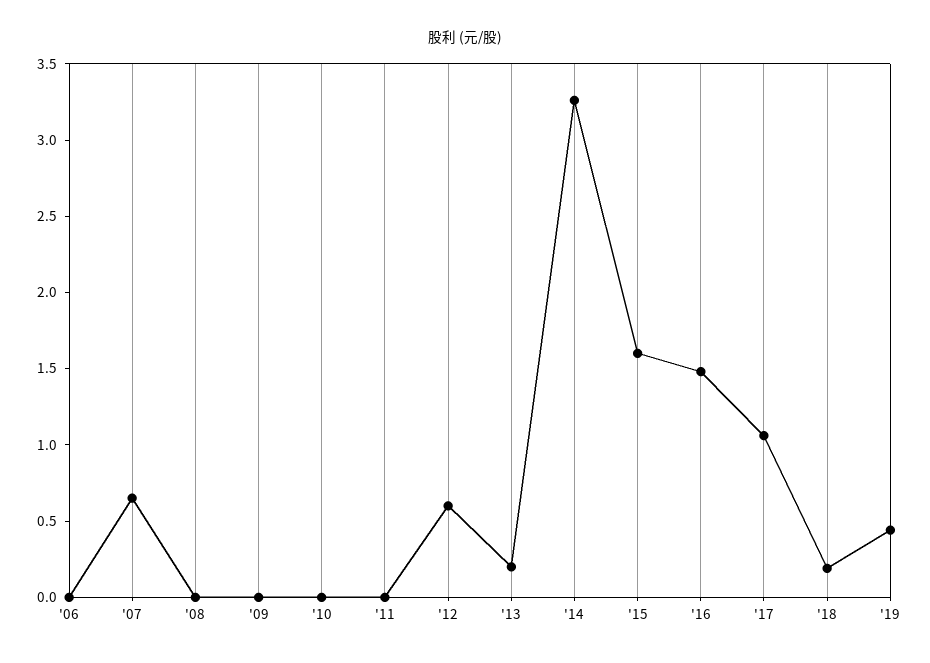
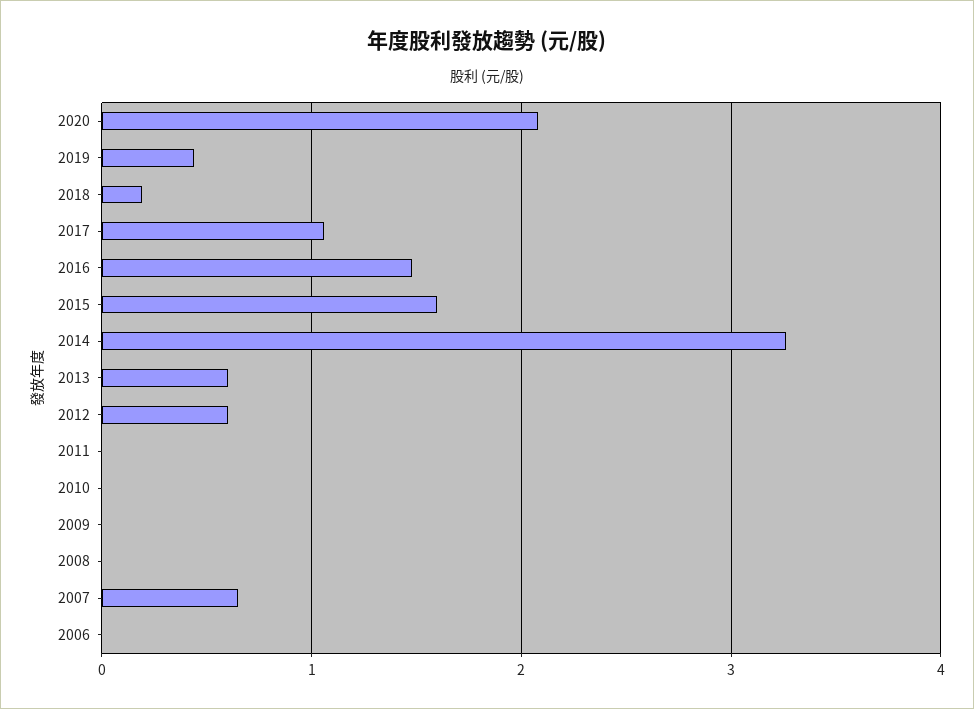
'13: 0.2 -> 0.6
2020: none -> 2.1

